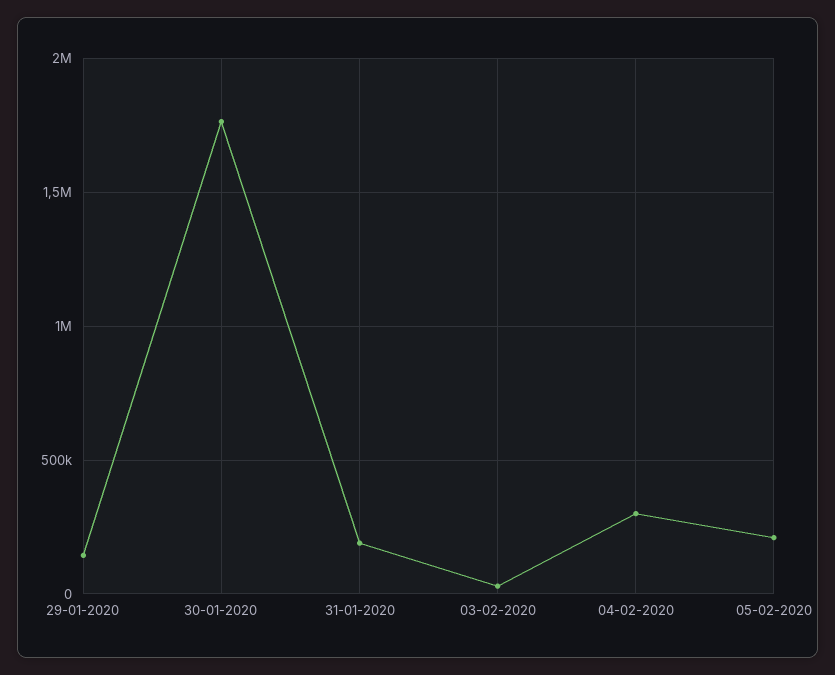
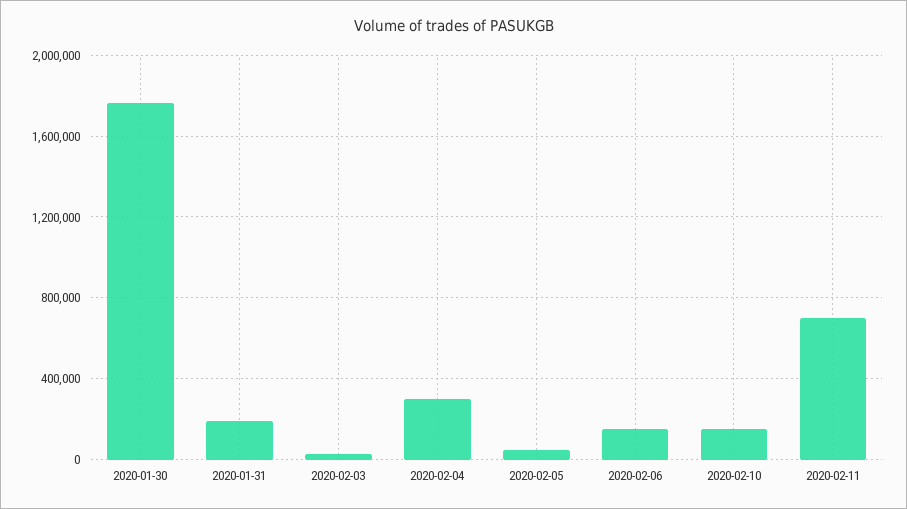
29-01-2020: 150000 -> none
05-02-2020: 200000 -> 50000
2020-02-06: none -> 150000
2020-02-10: none -> 150000
2020-02-11: none -> 700000

